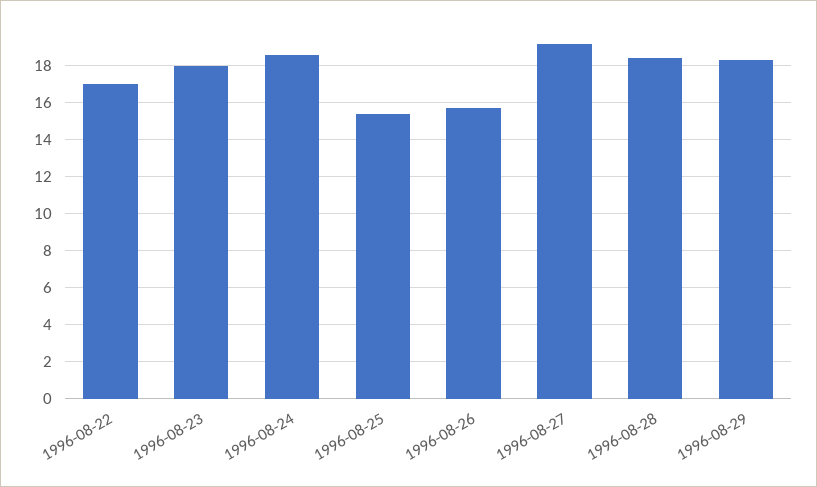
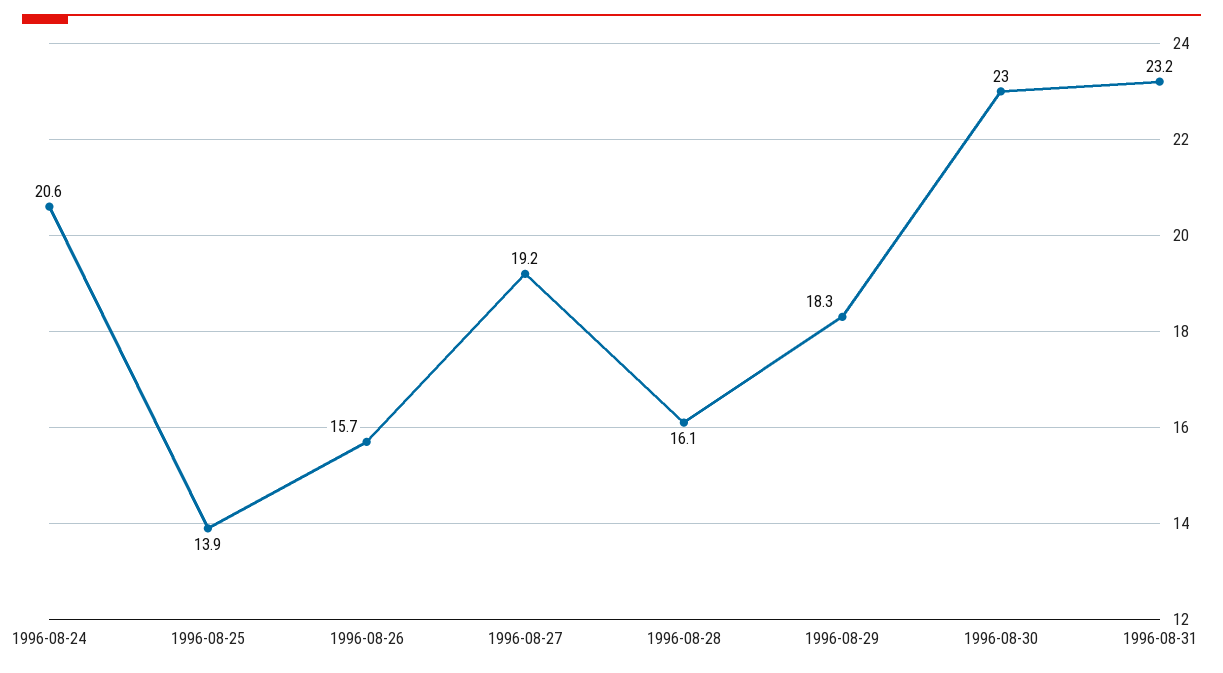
1996-08-22: 17 -> none
1996-08-23: 18 -> none
1996-08-24: 18.5 -> 20.6
1996-08-25: 15.5 -> 13.9
1996-08-28: 18.5 -> 16.1
1996-08-30: none -> 23
1996-08-31: none -> 23.2

